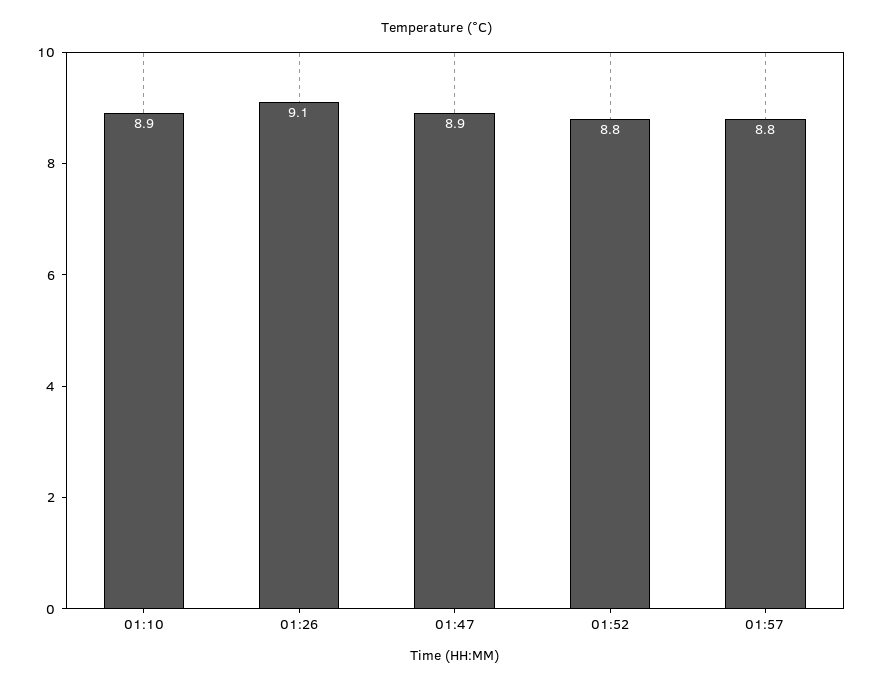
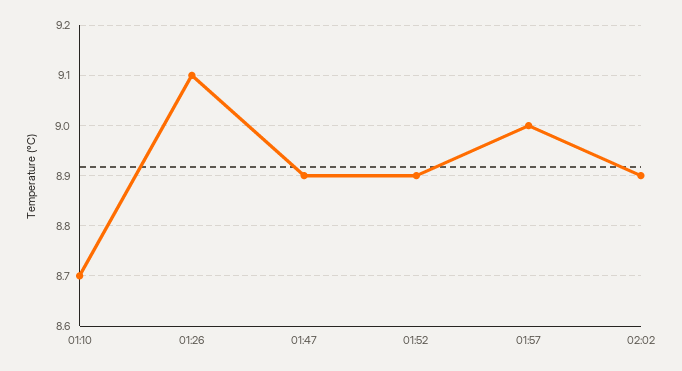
01:10: 8.9 -> 8.7
01:52: 8.8 -> 8.9
01:57: 8.8 -> 9
02:02: none -> 8.9

